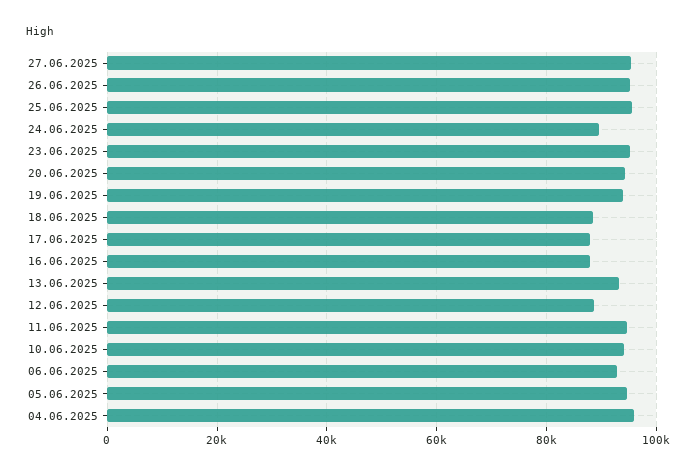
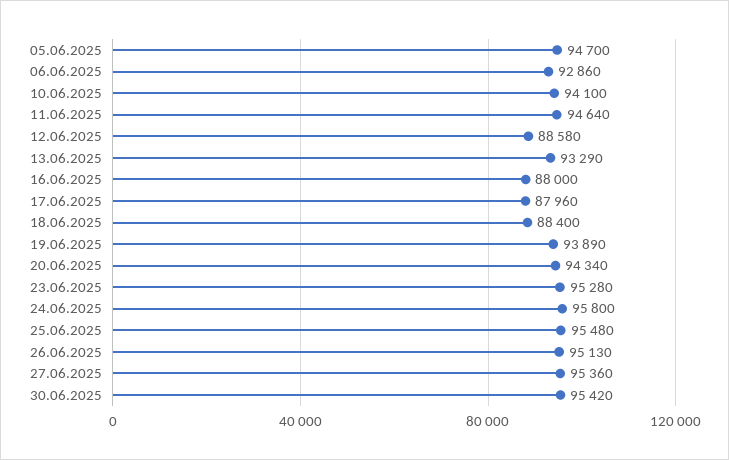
24.06.2025: 90000 -> 95800
04.06.2025: 96000 -> none
30.06.2025: none -> 95420

